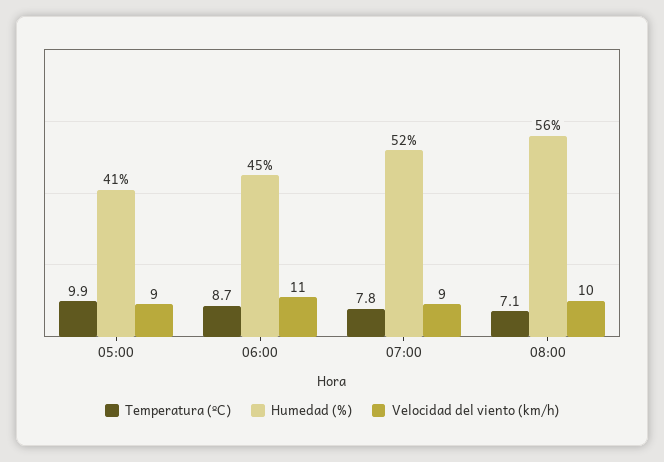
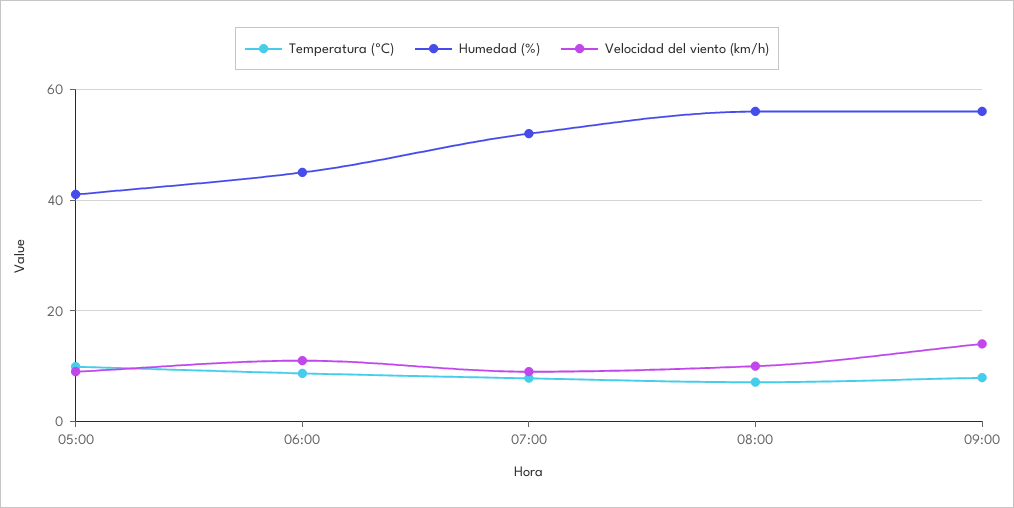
Temperatura (ºC), 09:00: none -> 8
Humedad (%), 09:00: none -> 56
Velocidad del viento (km/h), 09:00: none -> 14

